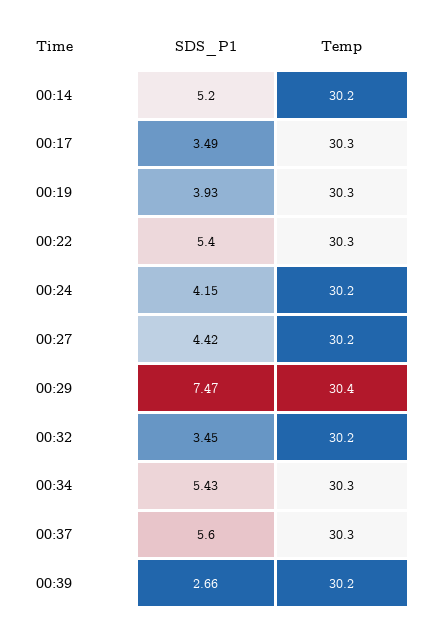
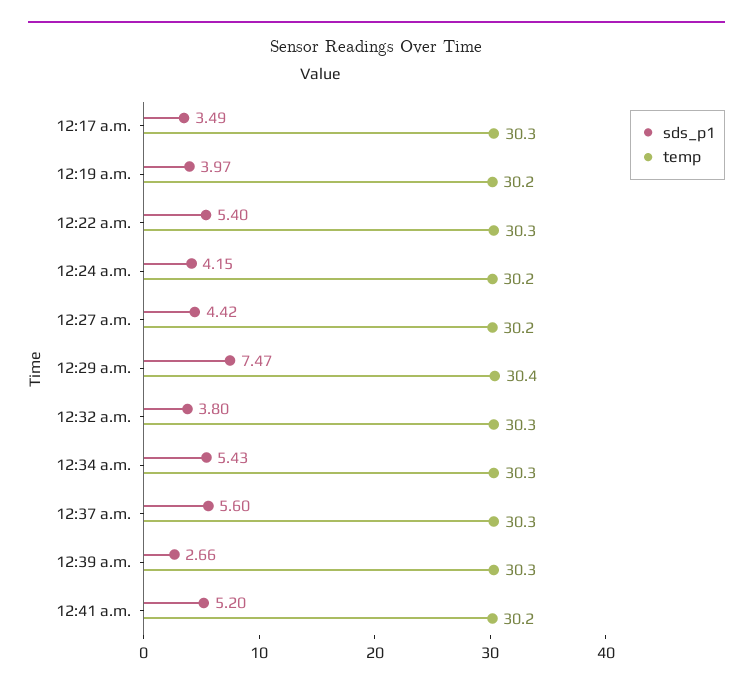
SDS_P1, 00:14: 5.2 -> none
Temp, 00:14: 30.2 -> none
SDS_P1, 00:19: 3.93 -> 3.97
Temp, 00:19: 30.3 -> 30.2
SDS_P1, 00:32: 3.45 -> 3.8
Temp, 00:32: 30.2 -> 30.3
Temp, 00:39: 30.2 -> 30.3
SDS_P1, 12:41 a.m.: none -> 5.2
Temp, 12:41 a.m.: none -> 30.2

